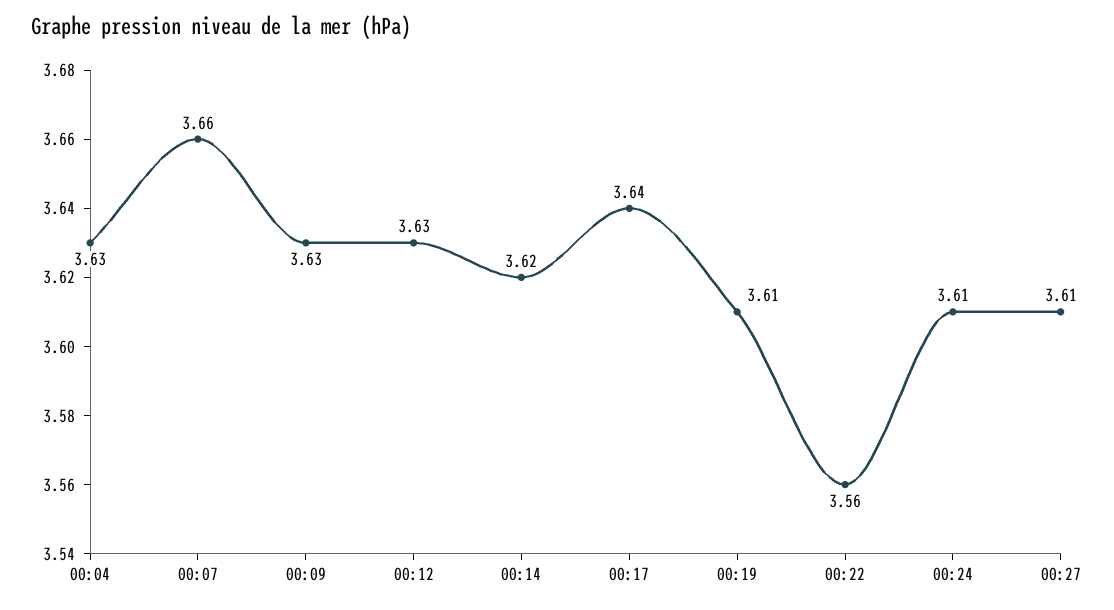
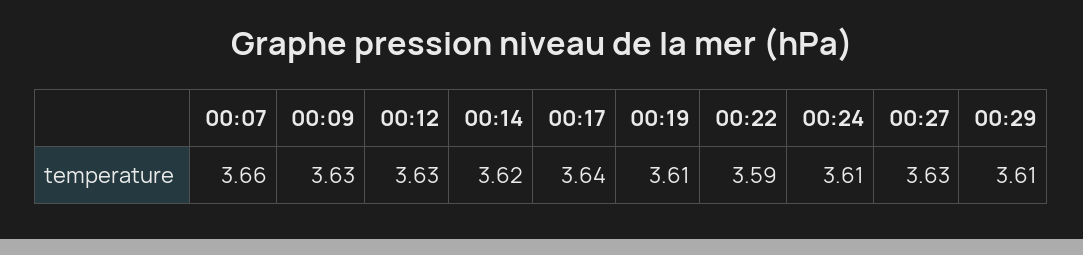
00:04: 3.63 -> none
00:22: 3.56 -> 3.59
00:27: 3.61 -> 3.63
00:29: none -> 3.61

